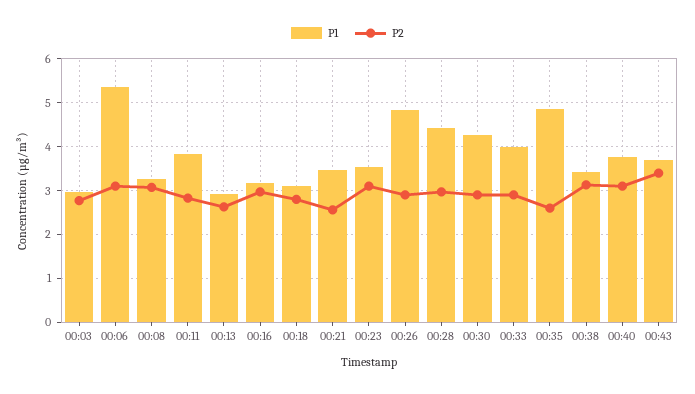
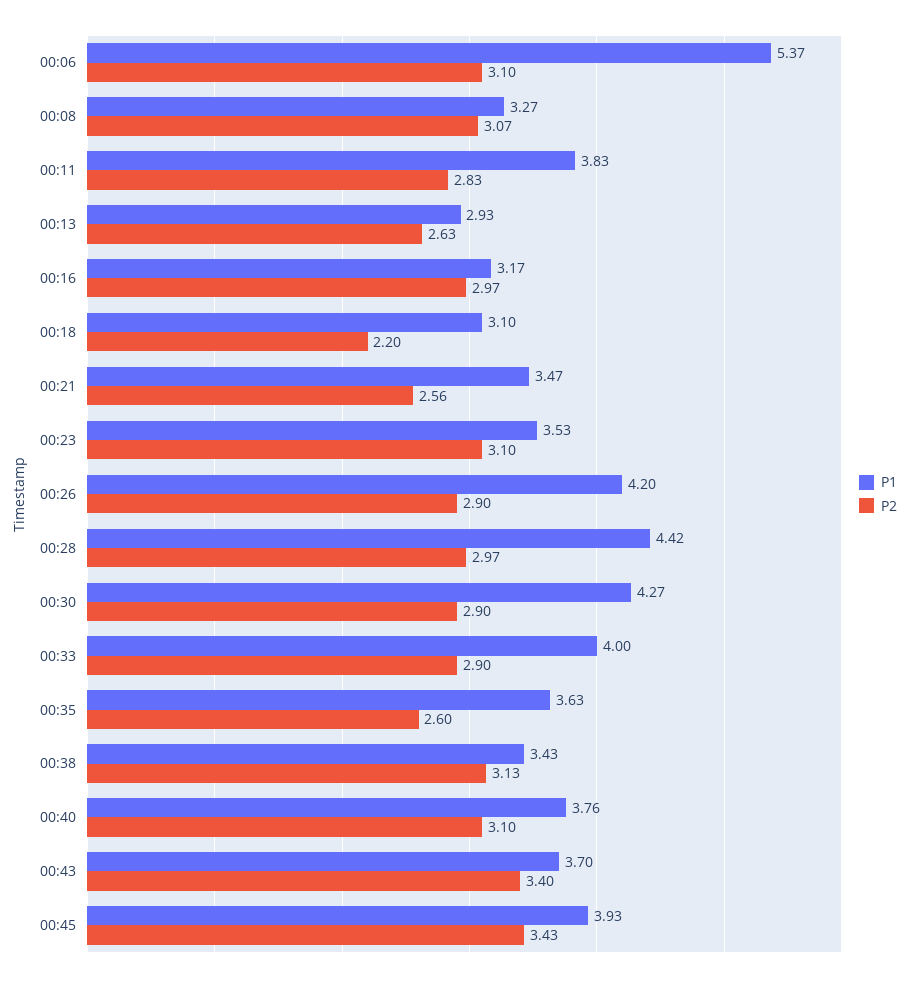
P1, 00:03: 3 -> none
P2, 00:03: 2.8 -> none
P2, 00:18: 2.8 -> 2.2
P1, 00:26: 4.8 -> 4.2
P1, 00:35: 4.8 -> 3.63
P1, 00:45: none -> 3.93
P2, 00:45: none -> 3.43

